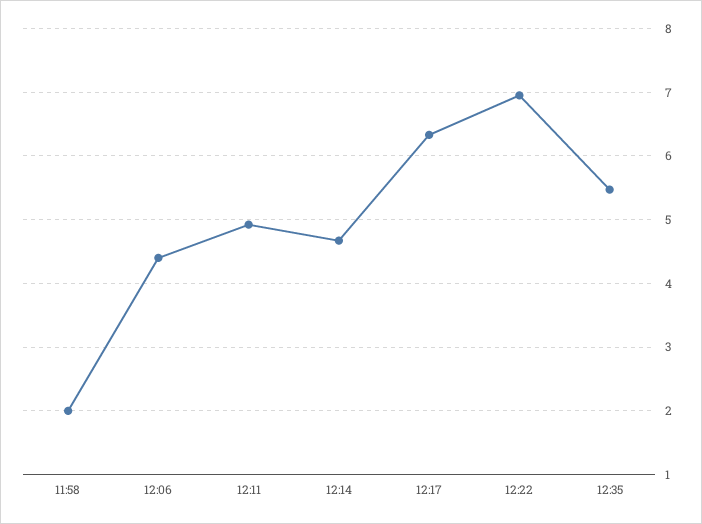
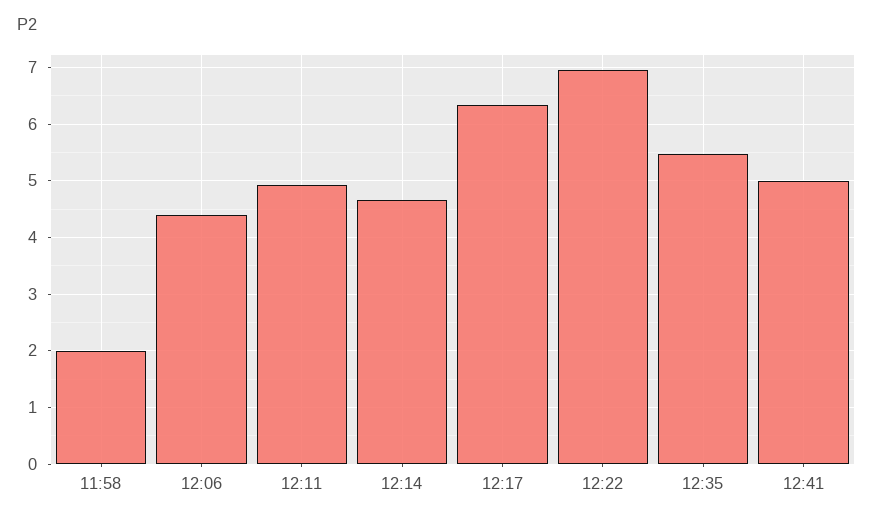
12:41: none -> 5

